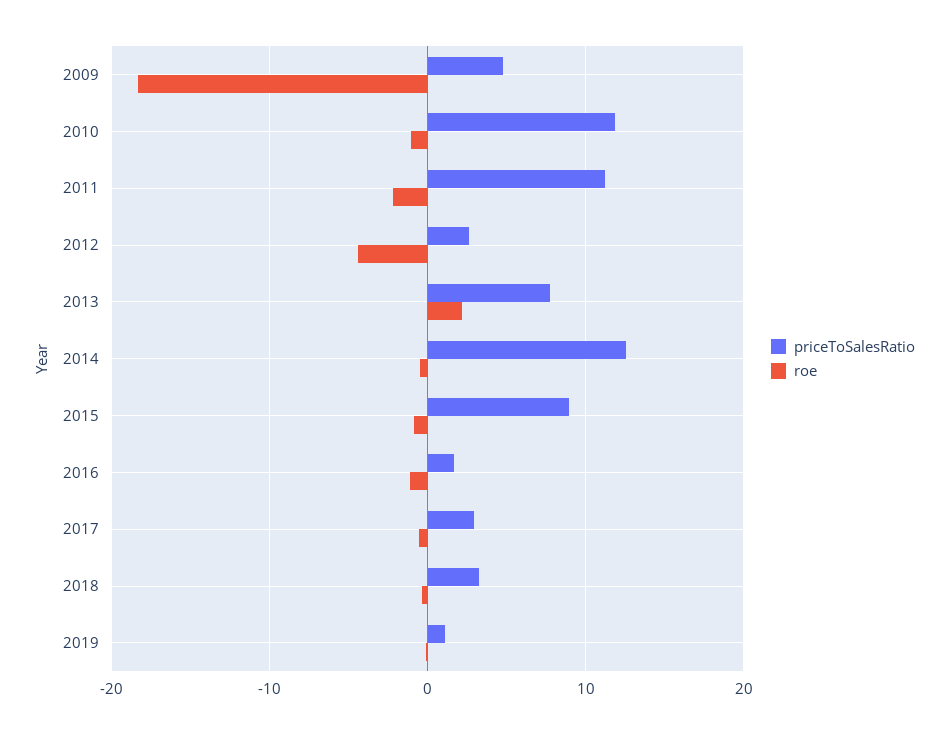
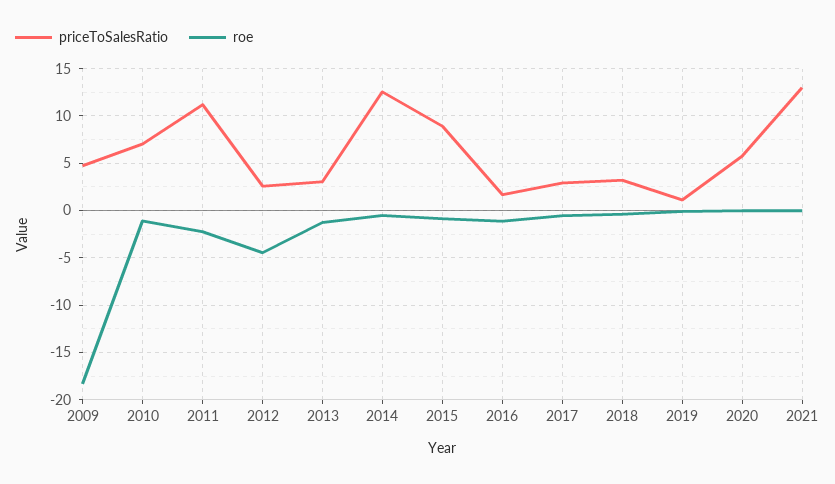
priceToSalesRatio, 2010: 12 -> 7
priceToSalesRatio, 2013: 8 -> 3
roe, 2013: 2 -> -1
priceToSalesRatio, 2020: none -> 6
roe, 2020: none -> 0
priceToSalesRatio, 2021: none -> 13
roe, 2021: none -> 0

